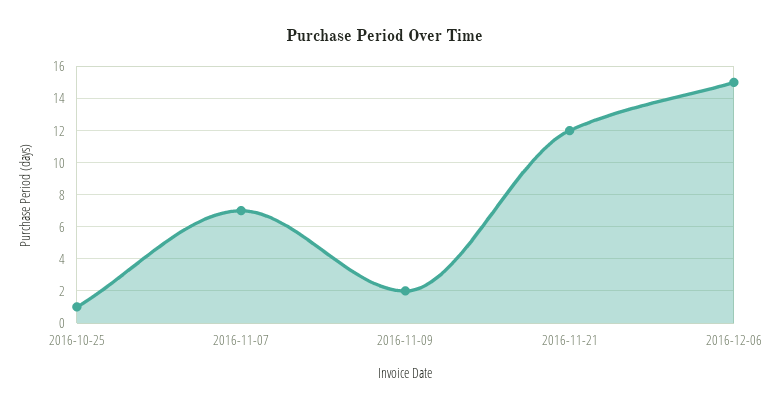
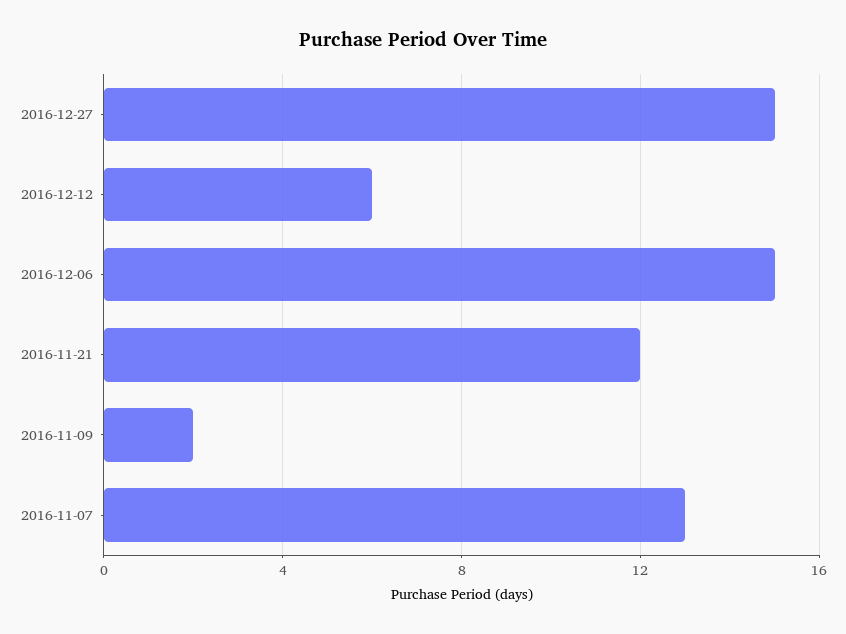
2016-10-25: 1 -> none
2016-11-07: 7 -> 13
2016-12-27: none -> 15
2016-12-12: none -> 6

